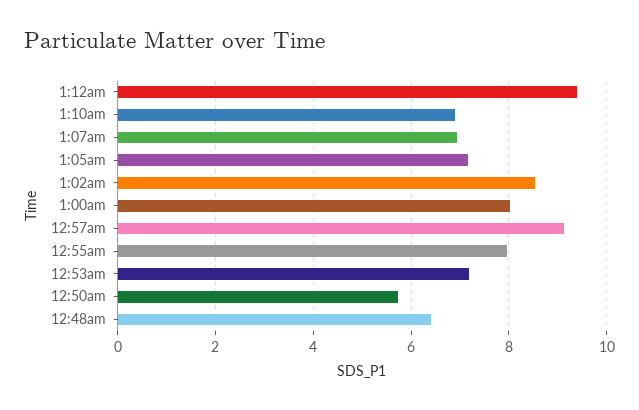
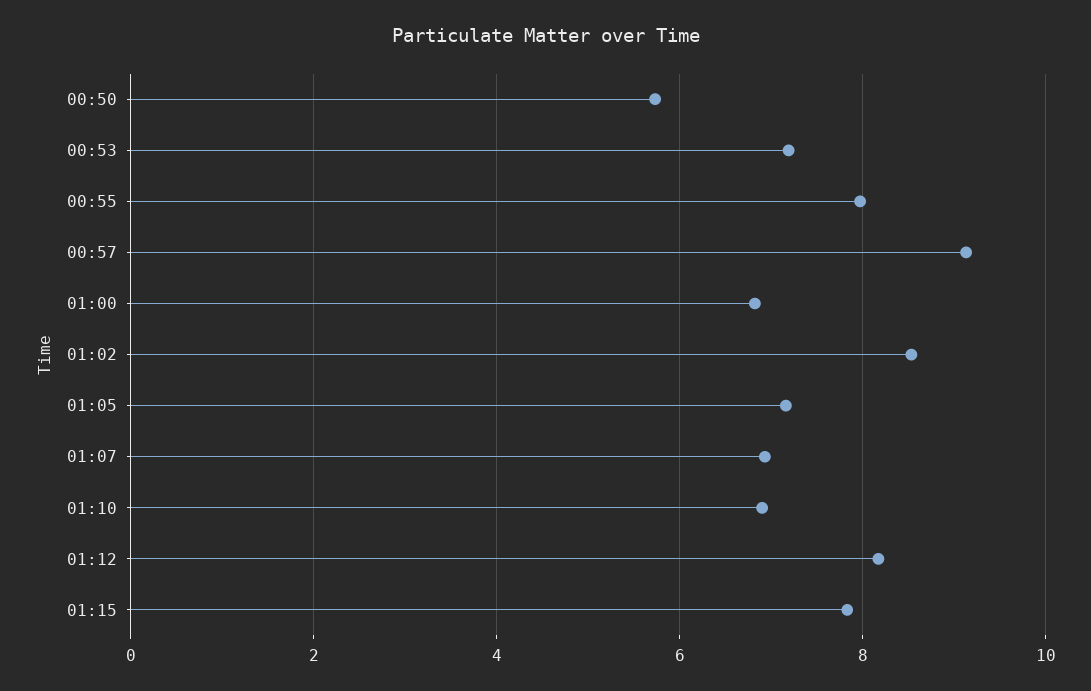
1:12am: 9.4 -> 8.2
1:00am: 8 -> 6.8
12:48am: 6.4 -> none
01:15: none -> 7.8

